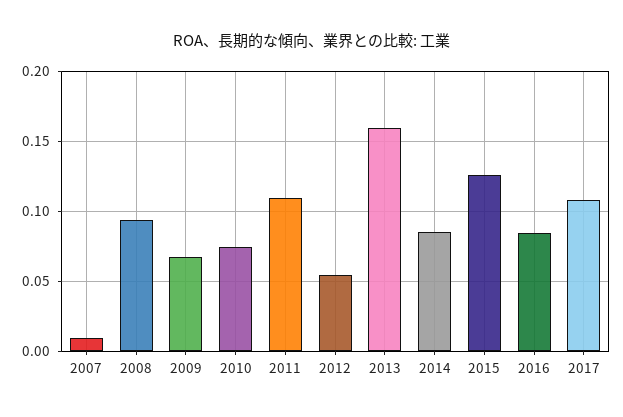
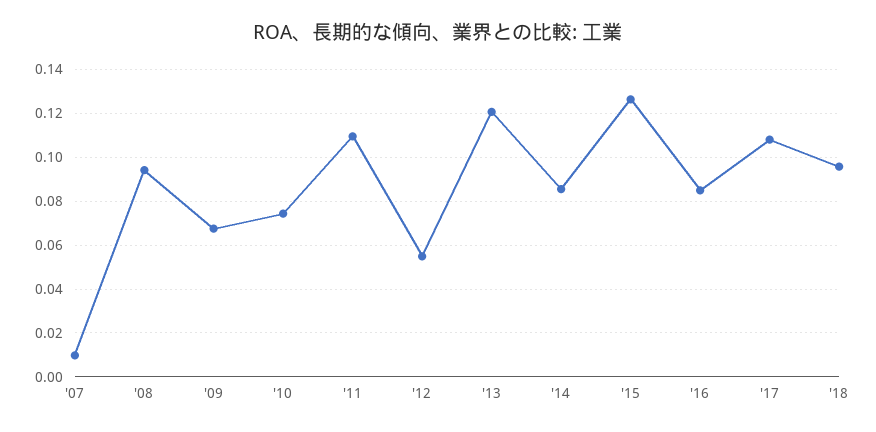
2013: 0.16 -> 0.12
'18: none -> 0.095

